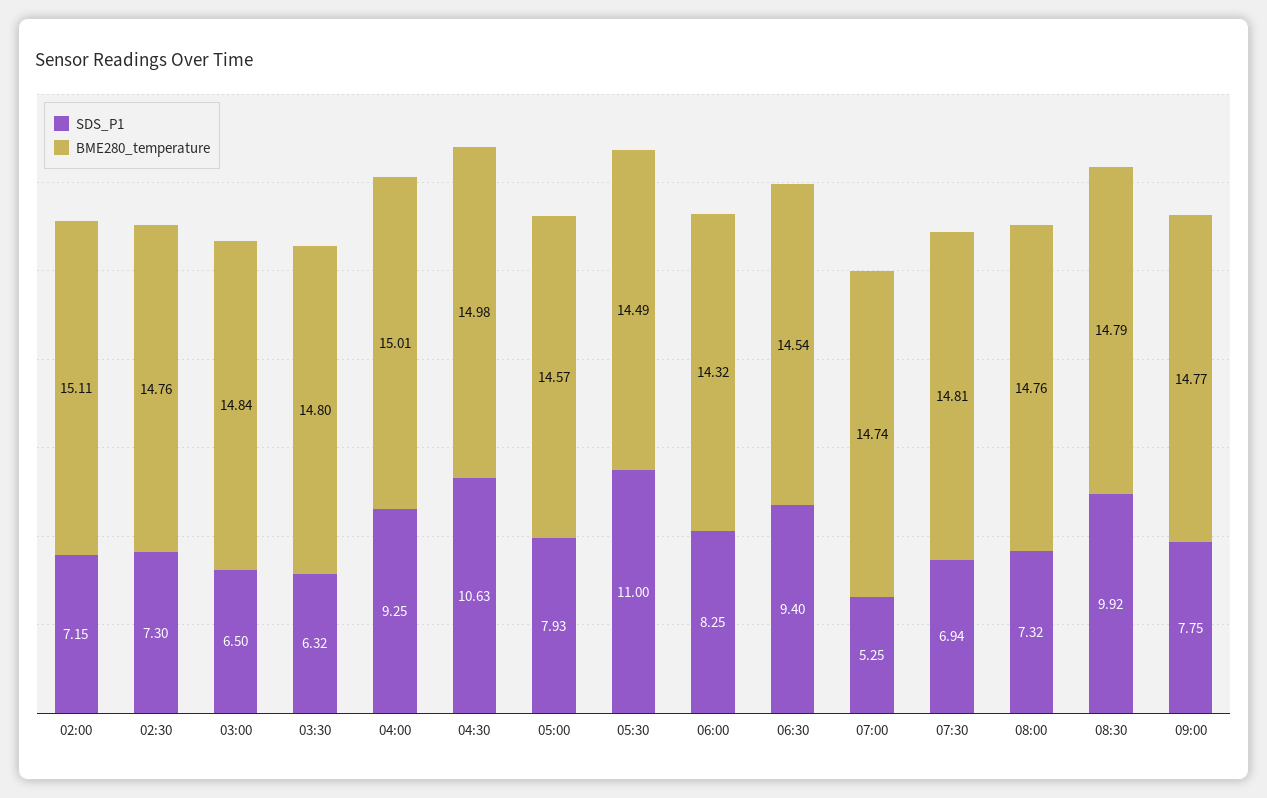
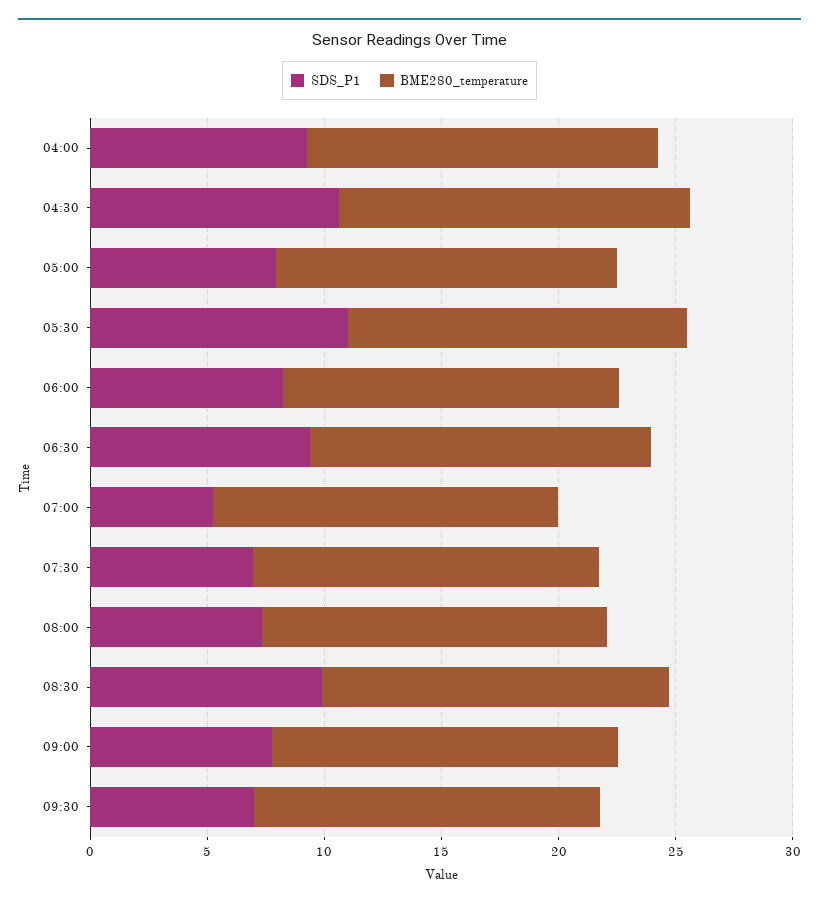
SDS_P1, 02:00: 7.15 -> none
BME280_temperature, 02:00: 15.11 -> none
SDS_P1, 02:30: 7.3 -> none
BME280_temperature, 02:30: 14.76 -> none
SDS_P1, 03:00: 6.5 -> none
BME280_temperature, 03:00: 14.84 -> none
SDS_P1, 03:30: 6.32 -> none
BME280_temperature, 03:30: 14.8 -> none
SDS_P1, 09:30: none -> 7
BME280_temperature, 09:30: none -> 15

